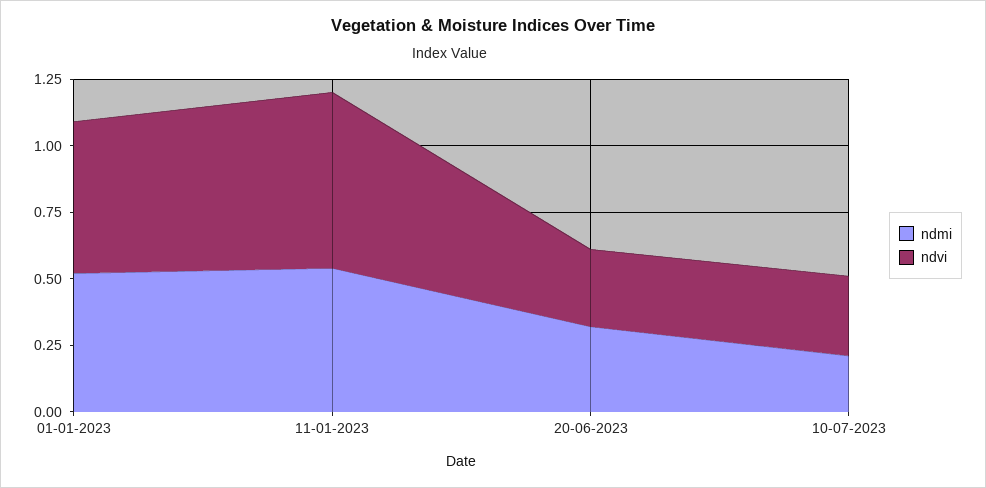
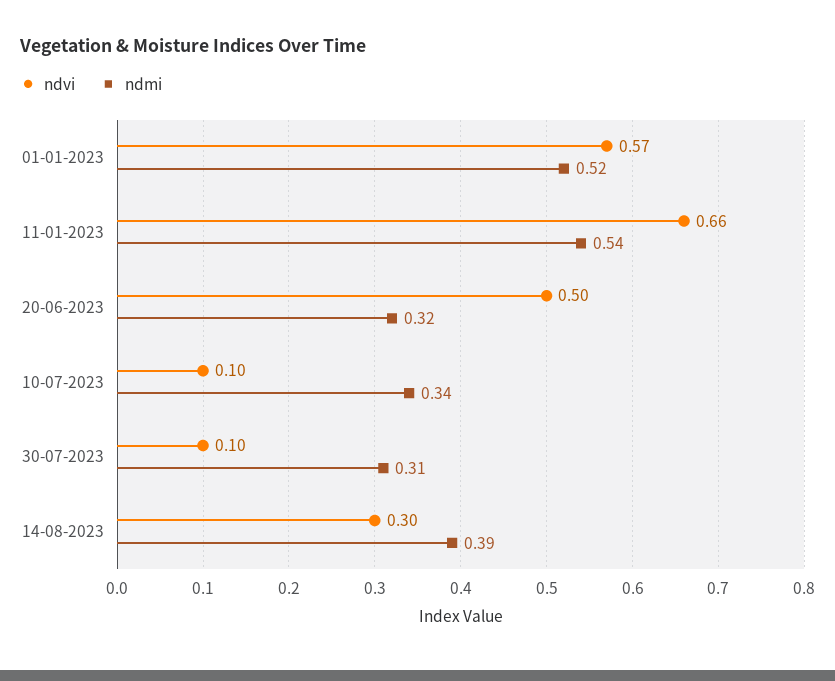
ndvi, 20-06-2023: 0.3 -> 0.5
ndmi, 10-07-2023: 0.2 -> 0.34
ndvi, 10-07-2023: 0.3 -> 0.1
ndvi, 30-07-2023: none -> 0.1
ndmi, 30-07-2023: none -> 0.31
ndvi, 14-08-2023: none -> 0.3
ndmi, 14-08-2023: none -> 0.39

